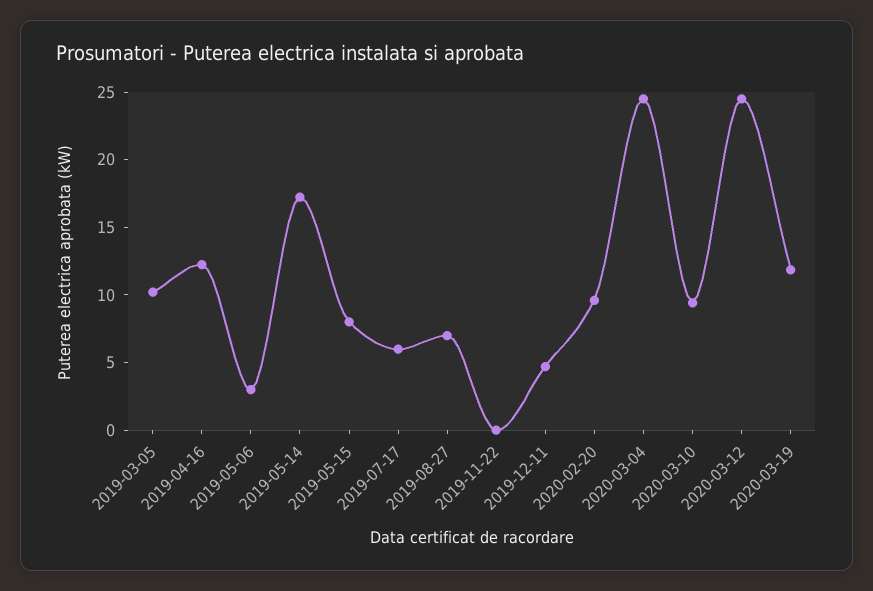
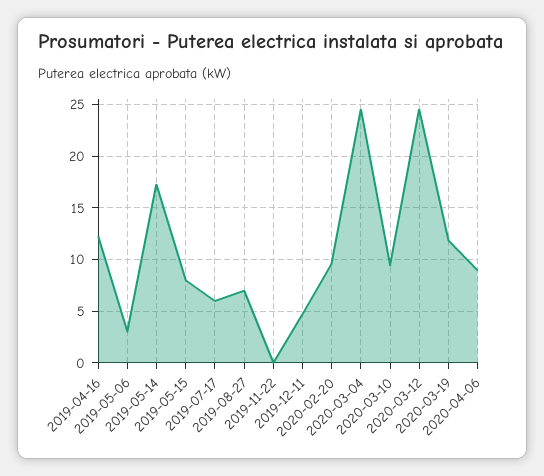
2019-03-05: 10 -> none
2020-04-06: none -> 9

